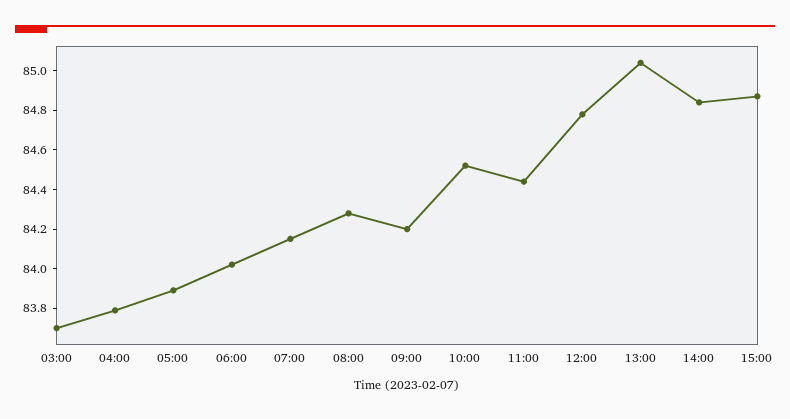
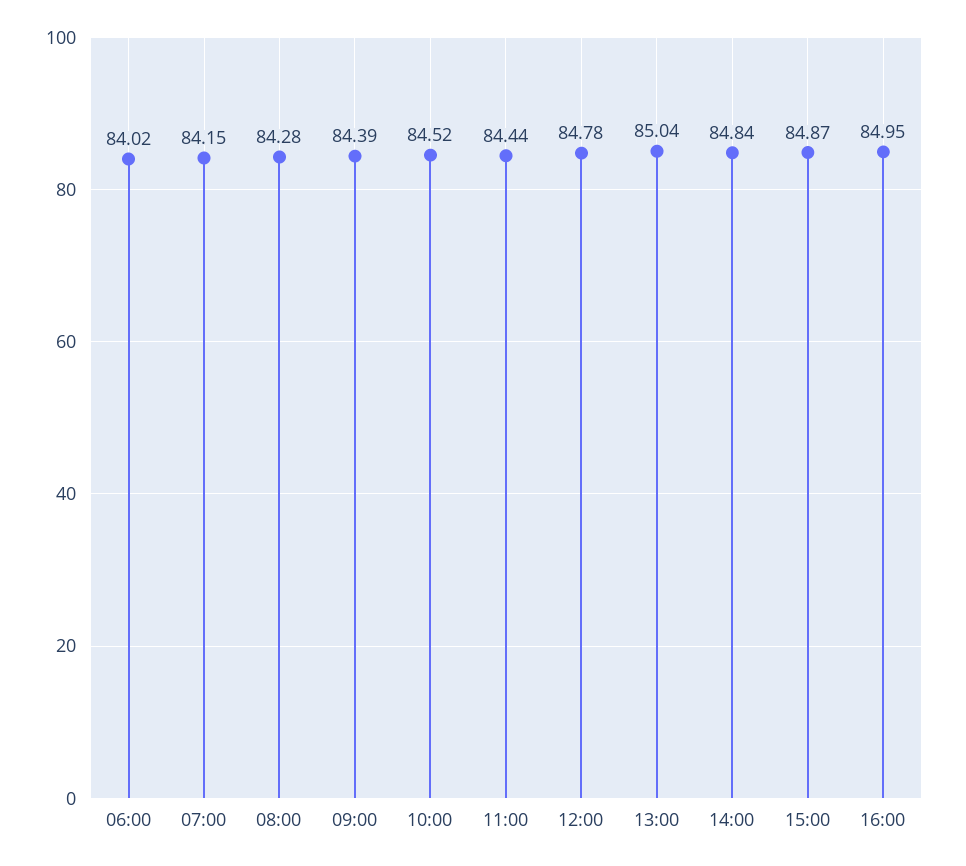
03:00: 83.7 -> none
04:00: 83.8 -> none
05:00: 83.9 -> none
09:00: 84.2 -> 84.39
16:00: none -> 84.95

